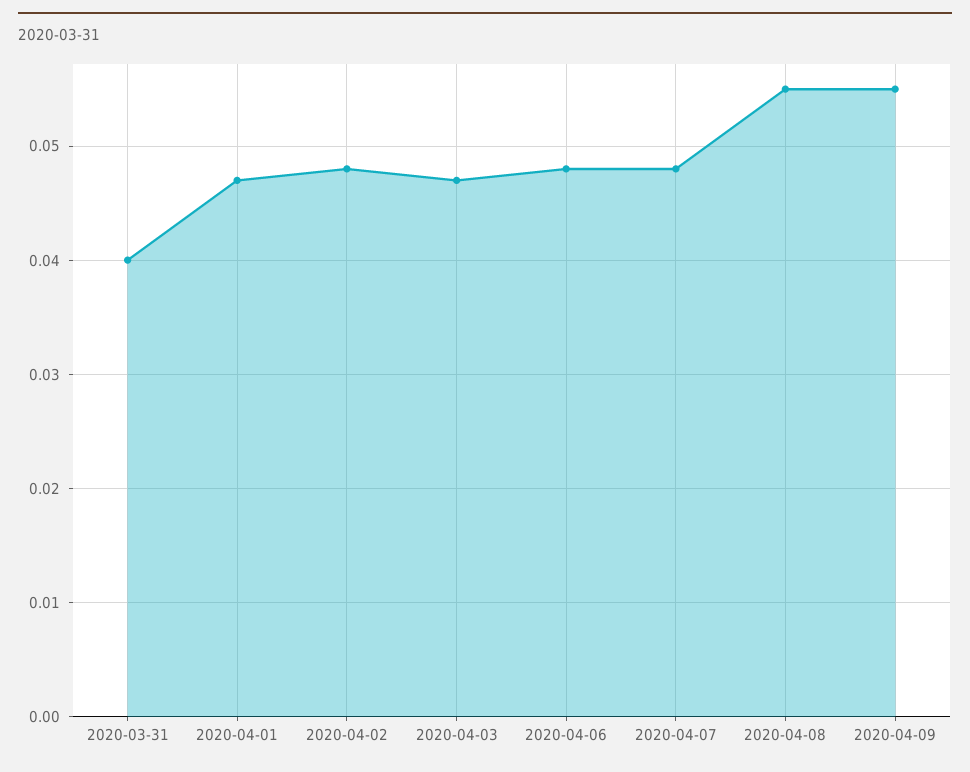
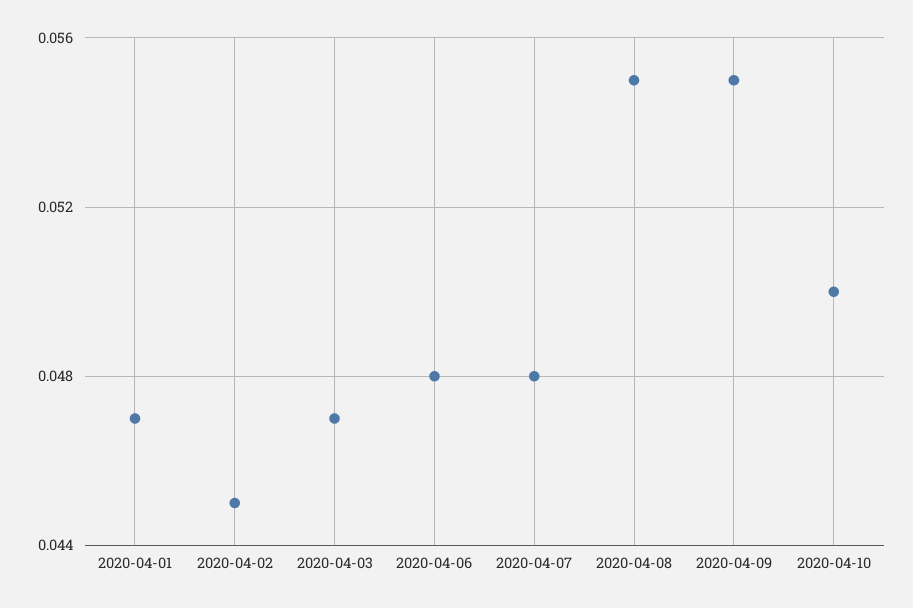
2020-03-31: 0.04 -> none
2020-04-02: 0.048 -> 0.045
2020-04-10: none -> 0.05

